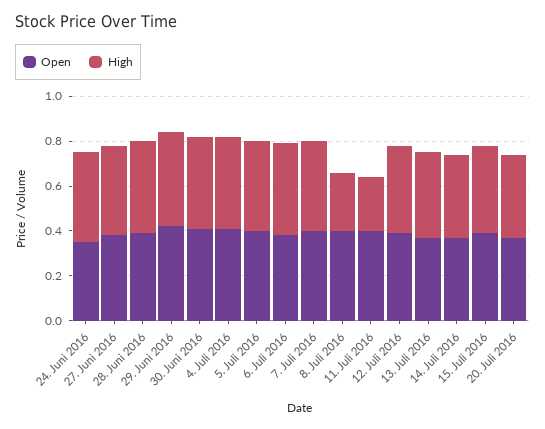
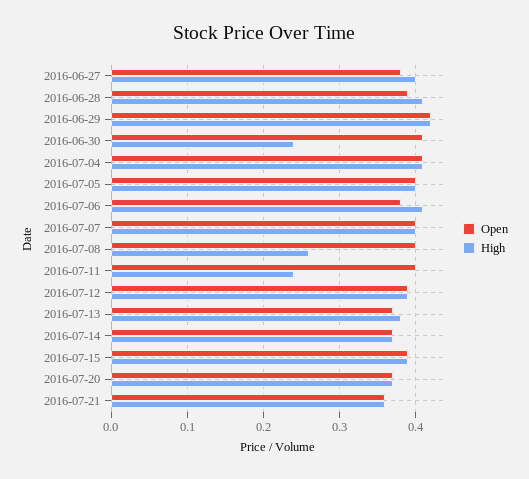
Open, 24. Juni 2016: 0.35 -> none
High, 24. Juni 2016: 0.4 -> none
High, 30. Juni 2016: 0.4 -> 0.24
Open, 2016-07-21: none -> 0.36
High, 2016-07-21: none -> 0.36

